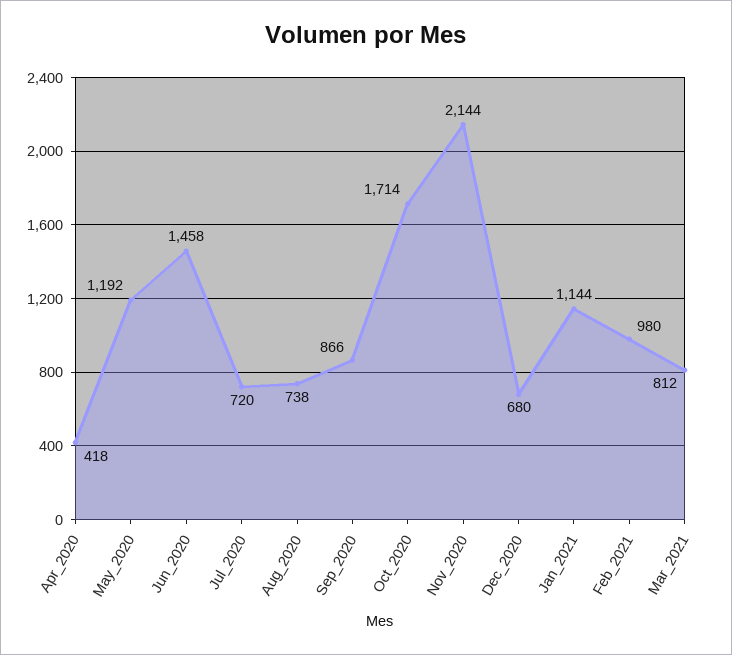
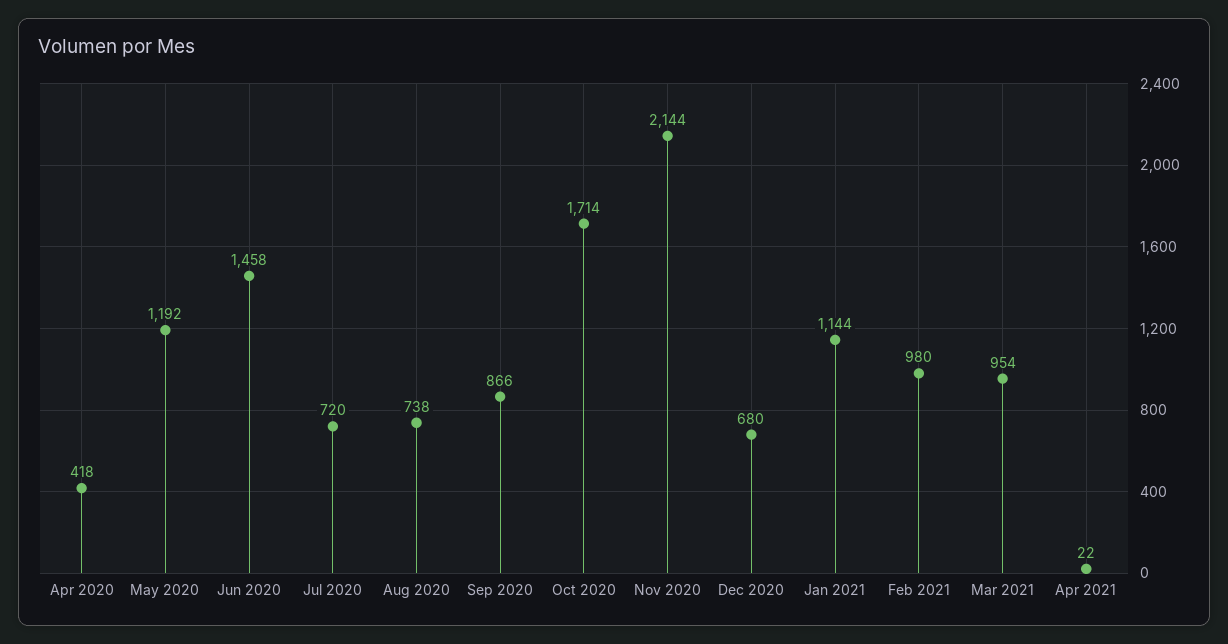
Mar_2021: 812 -> 954
Apr 2021: none -> 22

